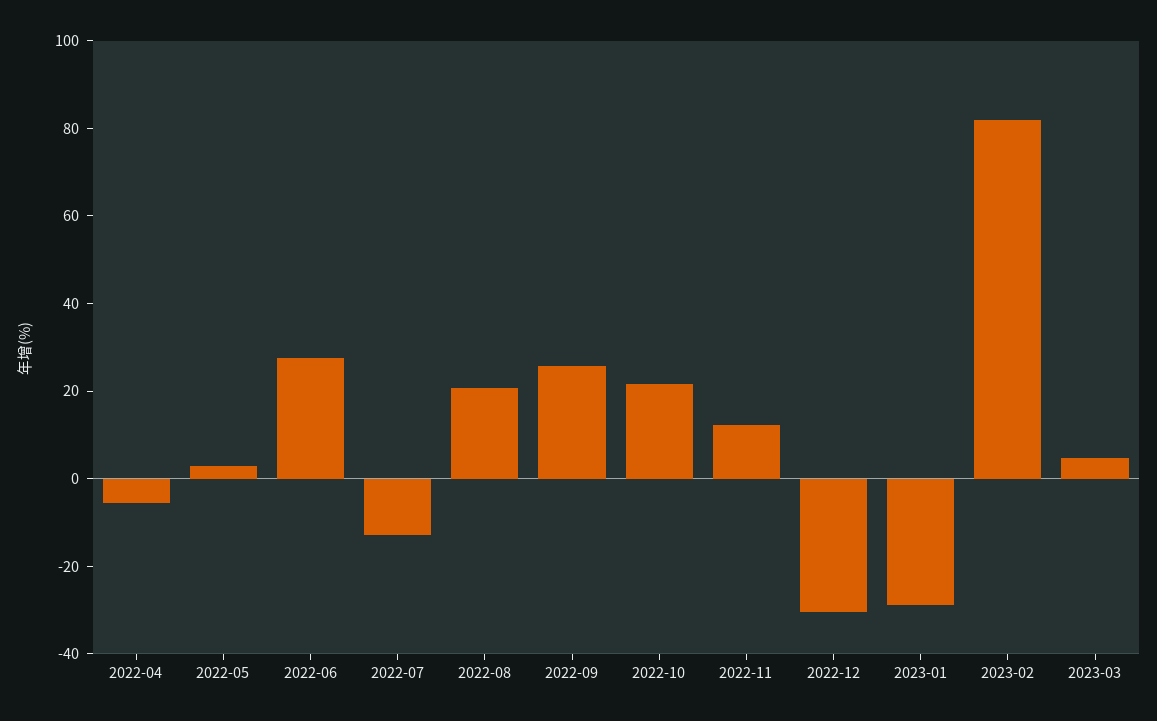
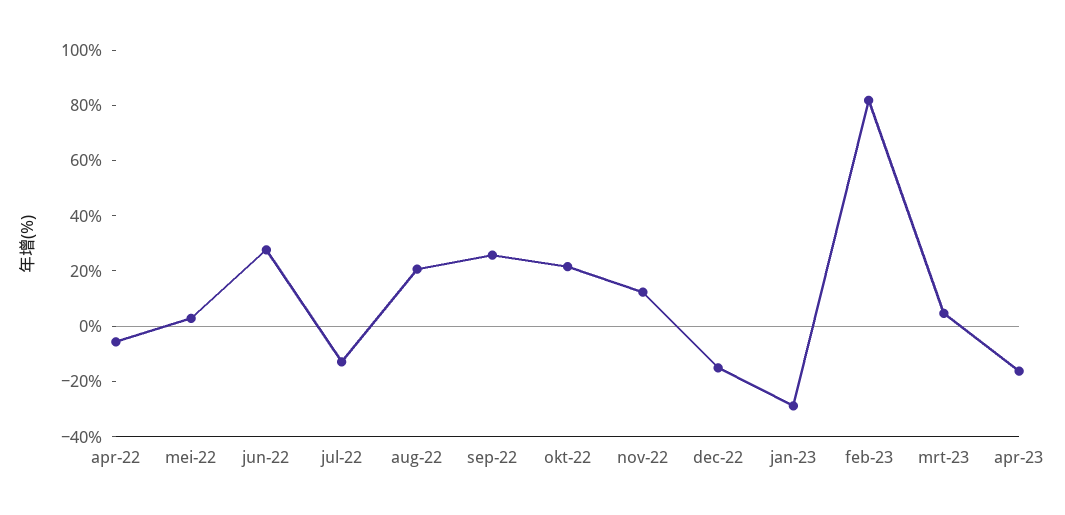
2022-12: -30 -> -15
apr-23: none -> -15

